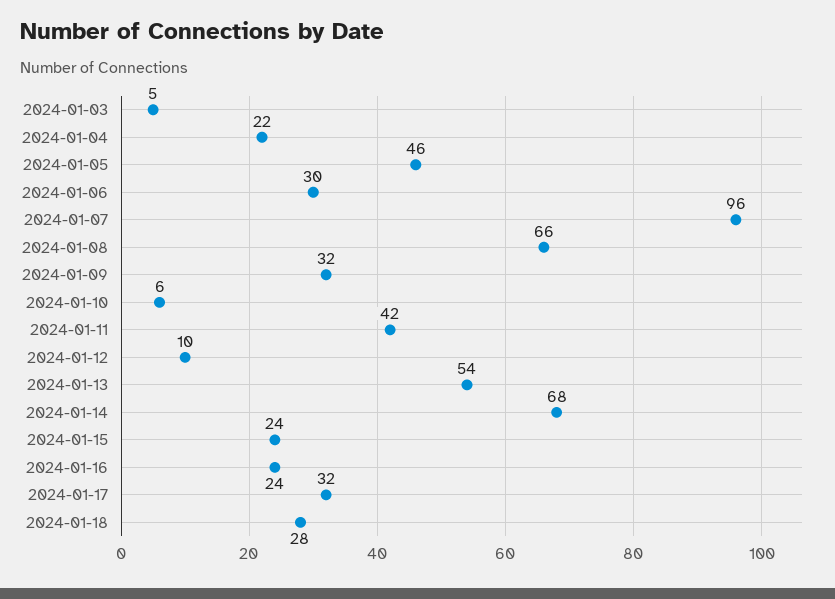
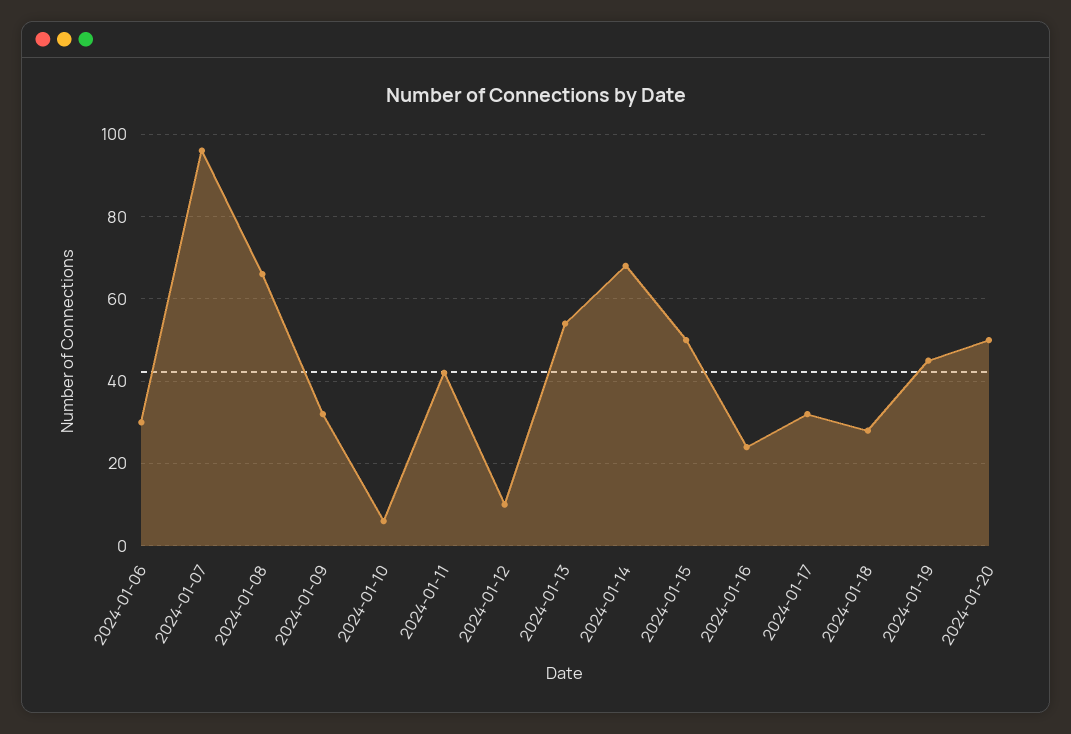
2024-01-03: 5 -> none
2024-01-04: 22 -> none
2024-01-05: 46 -> none
2024-01-15: 24 -> 50
2024-01-19: none -> 45
2024-01-20: none -> 50

